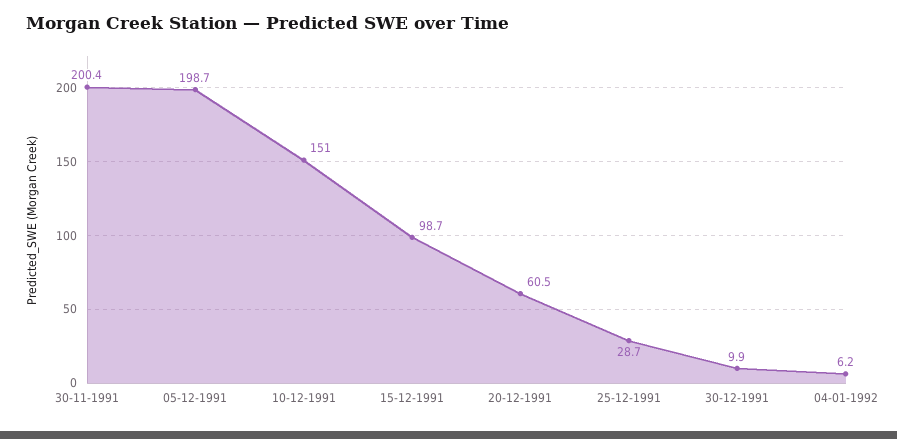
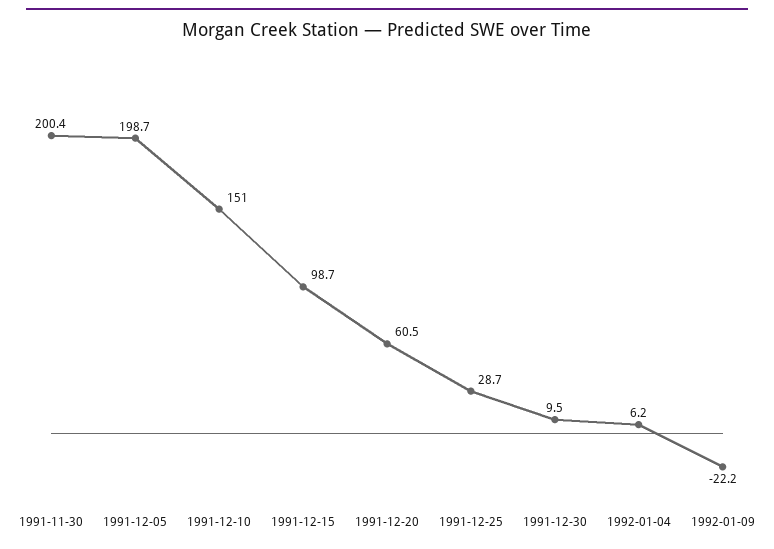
30-12-1991: 9.9 -> 9.5
1992-01-09: none -> -22.2

